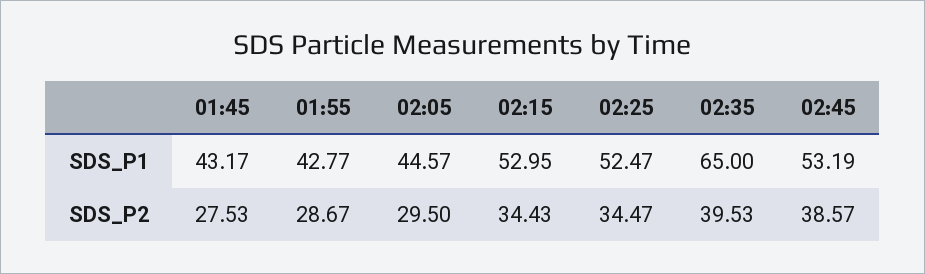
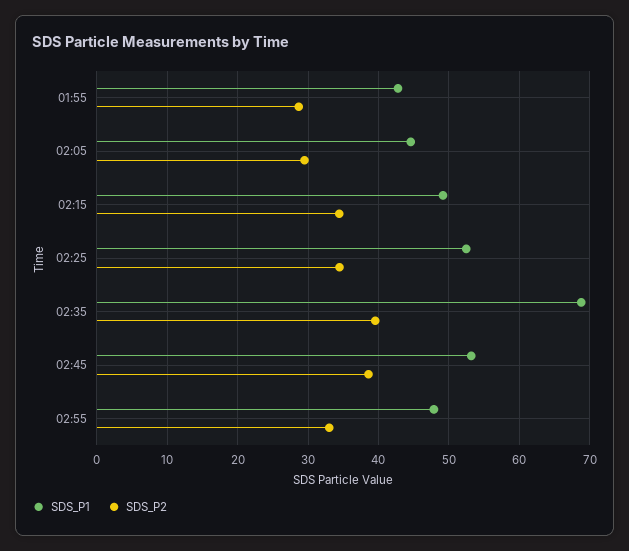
SDS_P1, 01:45: 43.17 -> none
SDS_P1, 02:15: 52.95 -> 49
SDS_P1, 02:35: 65 -> 69
SDS_P2, 01:45: 27.53 -> none
SDS_P1, 02:55: none -> 48
SDS_P2, 02:55: none -> 33

